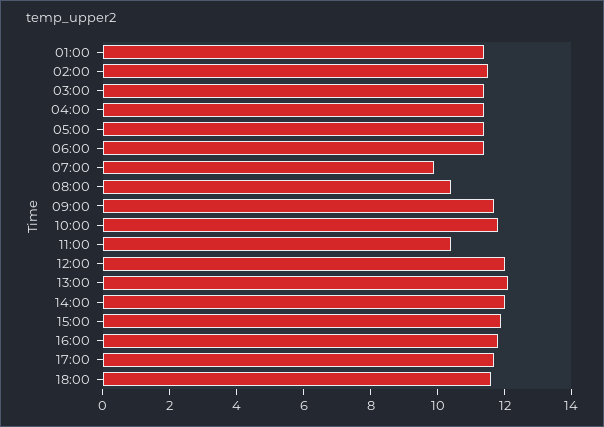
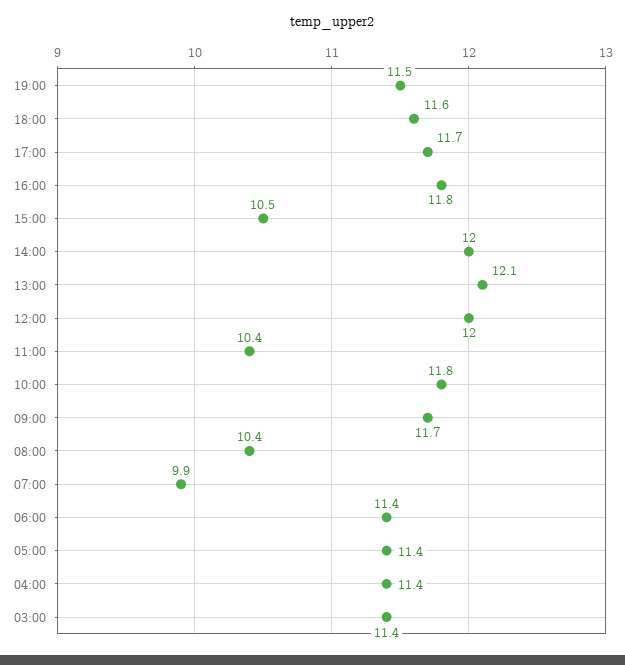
01:00: 11.5 -> none
02:00: 11.5 -> none
15:00: 12 -> 10.5
19:00: none -> 11.5

